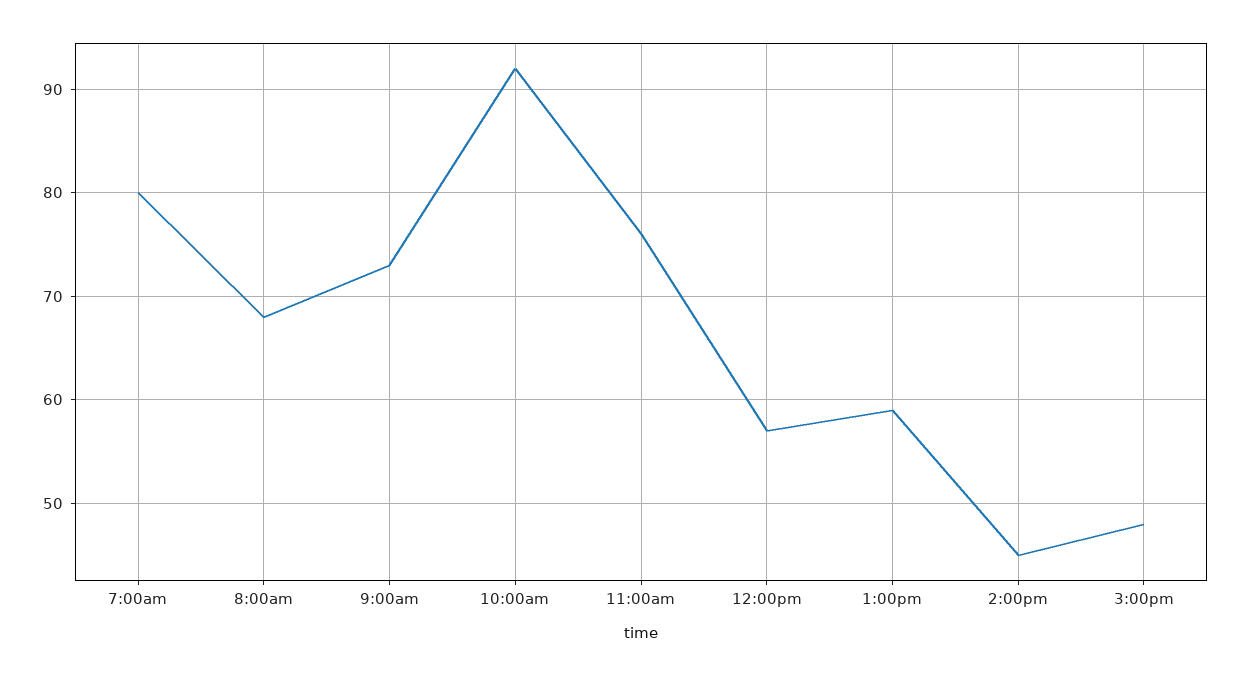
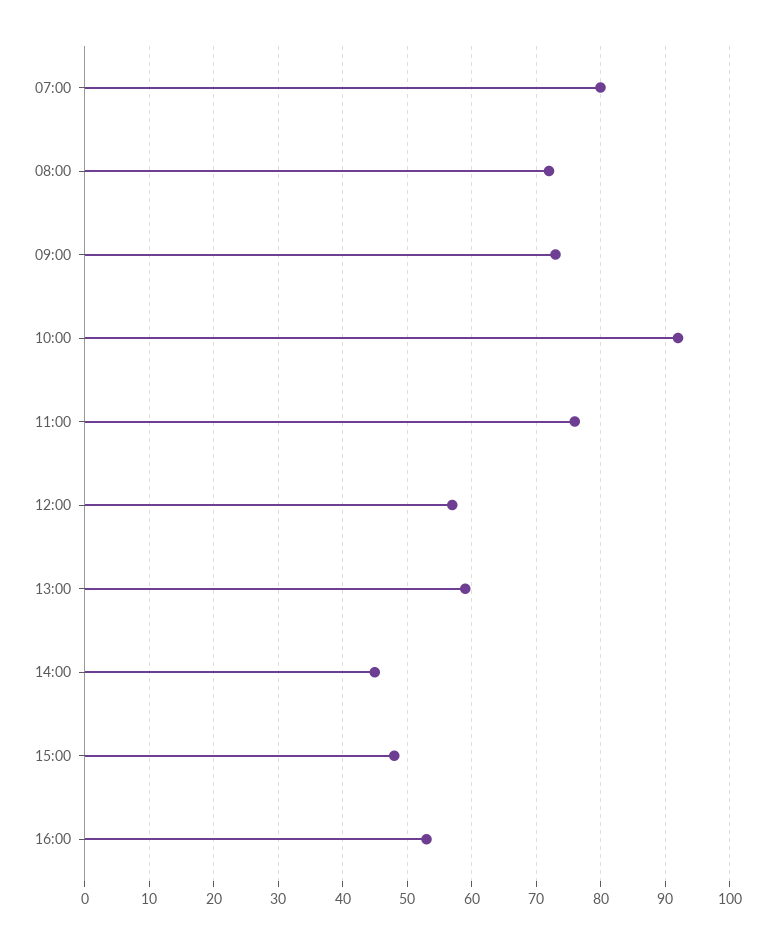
8:00am: 68 -> 72
16:00: none -> 53

